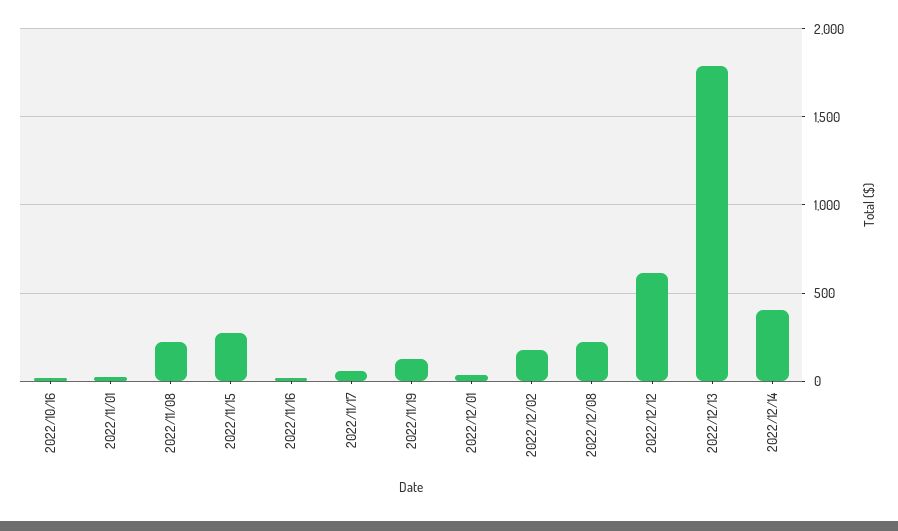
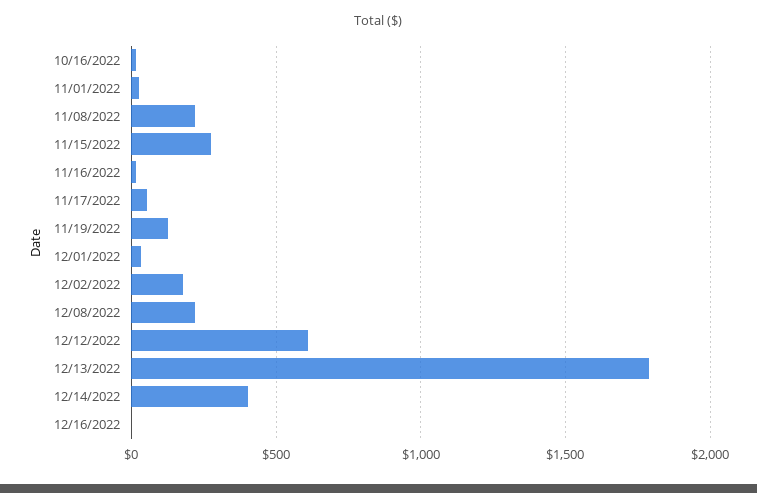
12/16/2022: none -> 0

